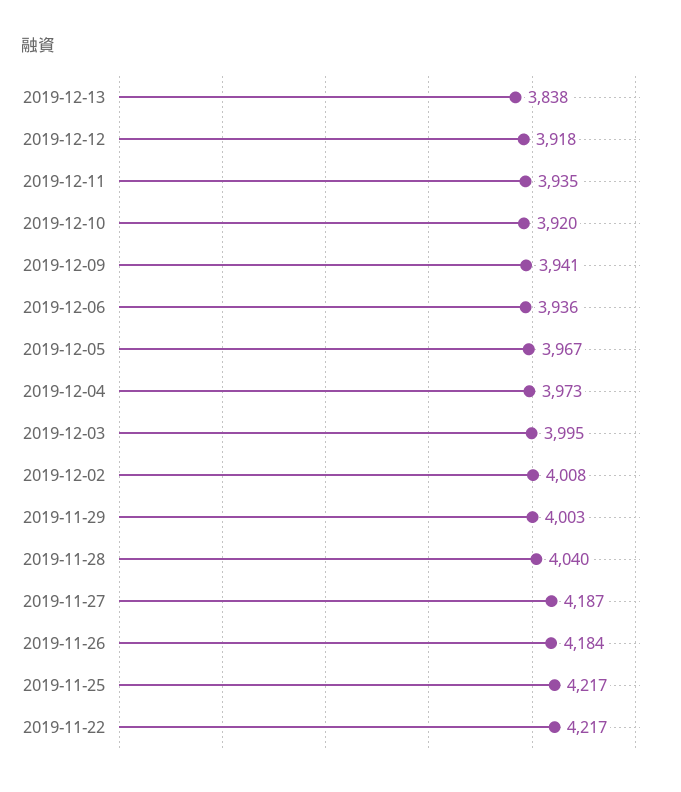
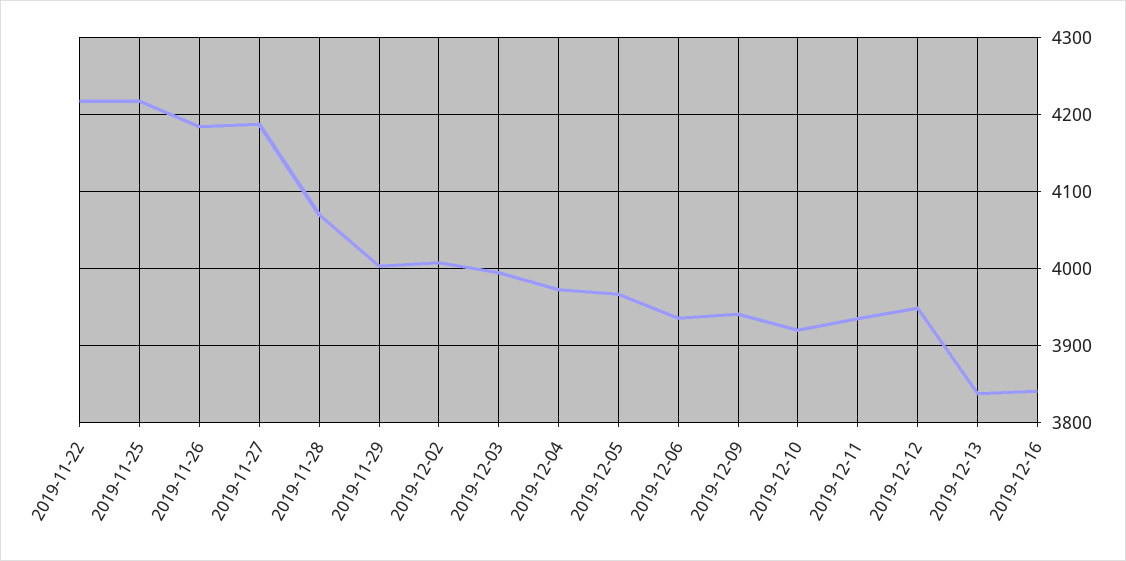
2019-12-12: 3918 -> 3950
2019-11-28: 4040 -> 4070
2019-12-16: none -> 3840

